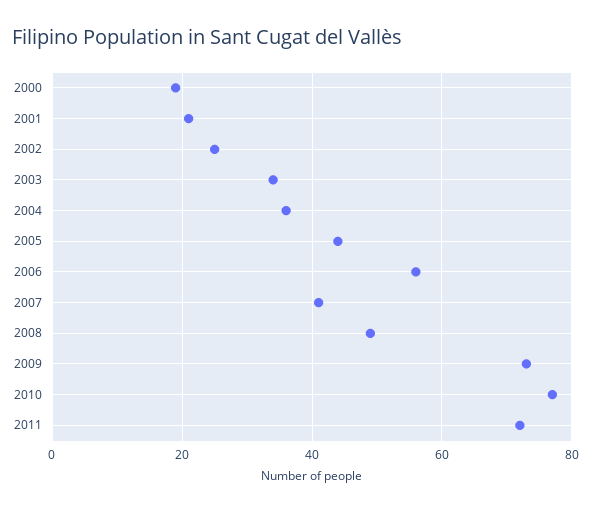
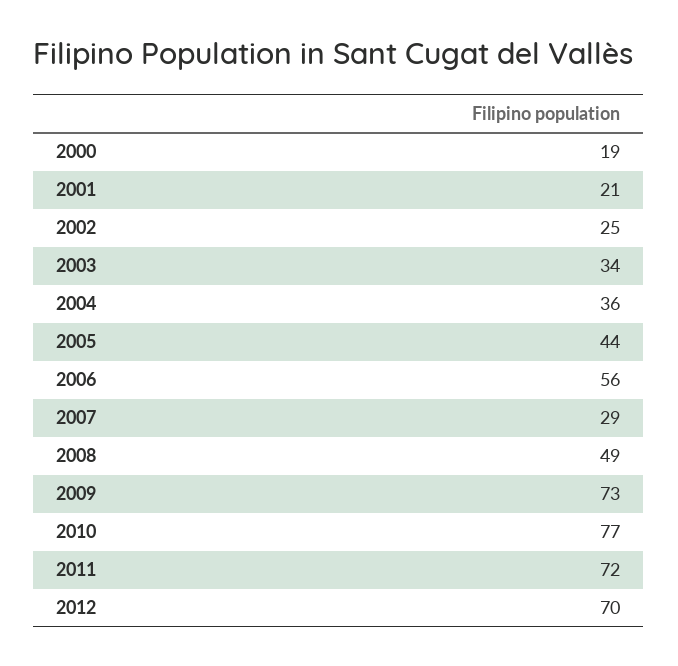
2007: 40 -> 29
2012: none -> 70

